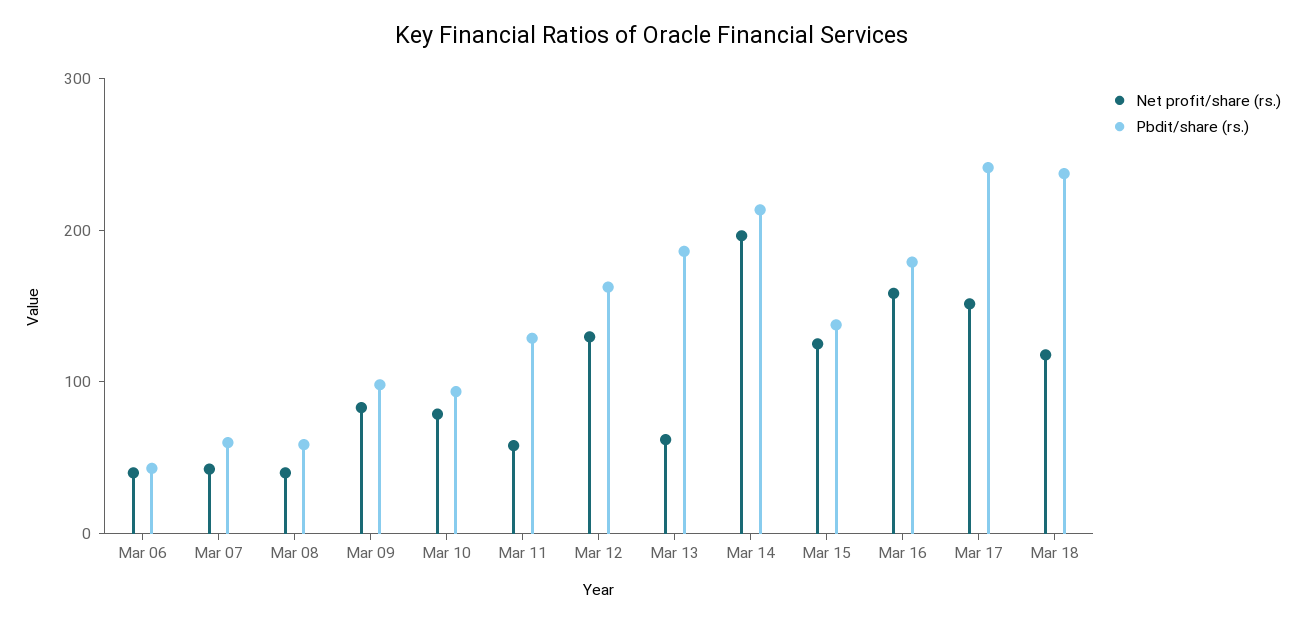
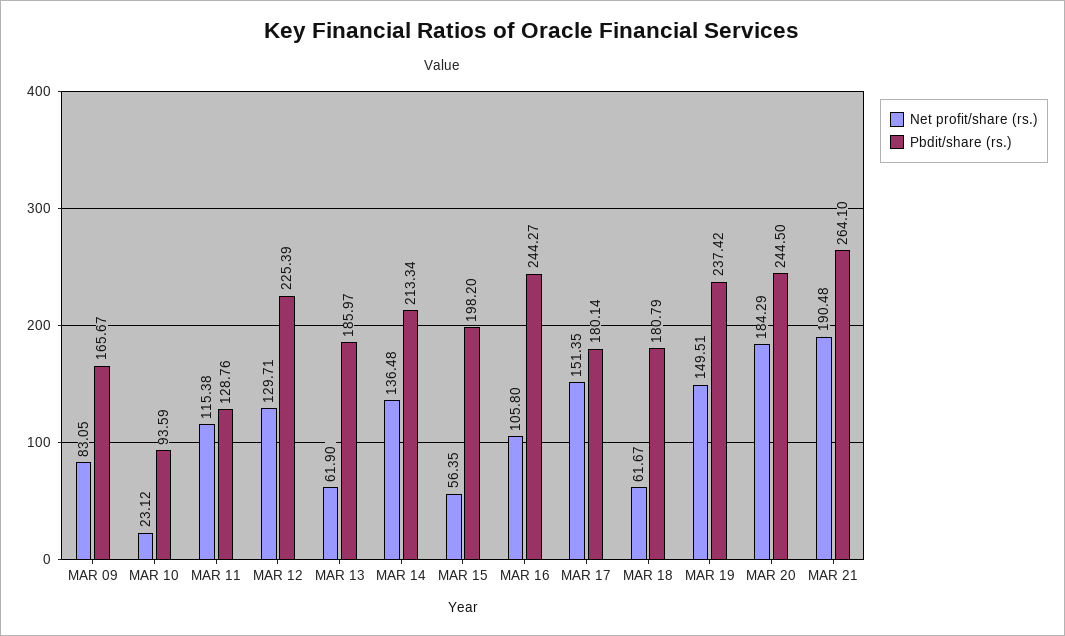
Net profit/share (rs.), Mar 06: 40 -> none
Pbdit/share (rs.), Mar 06: 40 -> none
Net profit/share (rs.), Mar 07: 40 -> none
Pbdit/share (rs.), Mar 07: 60 -> none
Net profit/share (rs.), Mar 08: 40 -> none
Pbdit/share (rs.), Mar 08: 60 -> none
Pbdit/share (rs.), Mar 09: 100 -> 165.67
Net profit/share (rs.), Mar 10: 80 -> 23.12
Net profit/share (rs.), Mar 11: 60 -> 115.38
Pbdit/share (rs.), Mar 12: 160 -> 225.39
Net profit/share (rs.), Mar 14: 200 -> 136.48
Net profit/share (rs.), Mar 15: 120 -> 56.35
Pbdit/share (rs.), Mar 15: 140 -> 198.2
Net profit/share (rs.), Mar 16: 160 -> 105.8
Pbdit/share (rs.), Mar 16: 180 -> 244.27
Pbdit/share (rs.), Mar 17: 240 -> 180.14
Net profit/share (rs.), Mar 18: 120 -> 61.67
Pbdit/share (rs.), Mar 18: 240 -> 180.79
Net profit/share (rs.), MAR 19: none -> 149.51
Pbdit/share (rs.), MAR 19: none -> 237.42
Net profit/share (rs.), MAR 20: none -> 184.29
Pbdit/share (rs.), MAR 20: none -> 244.5
Net profit/share (rs.), MAR 21: none -> 190.48
Pbdit/share (rs.), MAR 21: none -> 264.1

